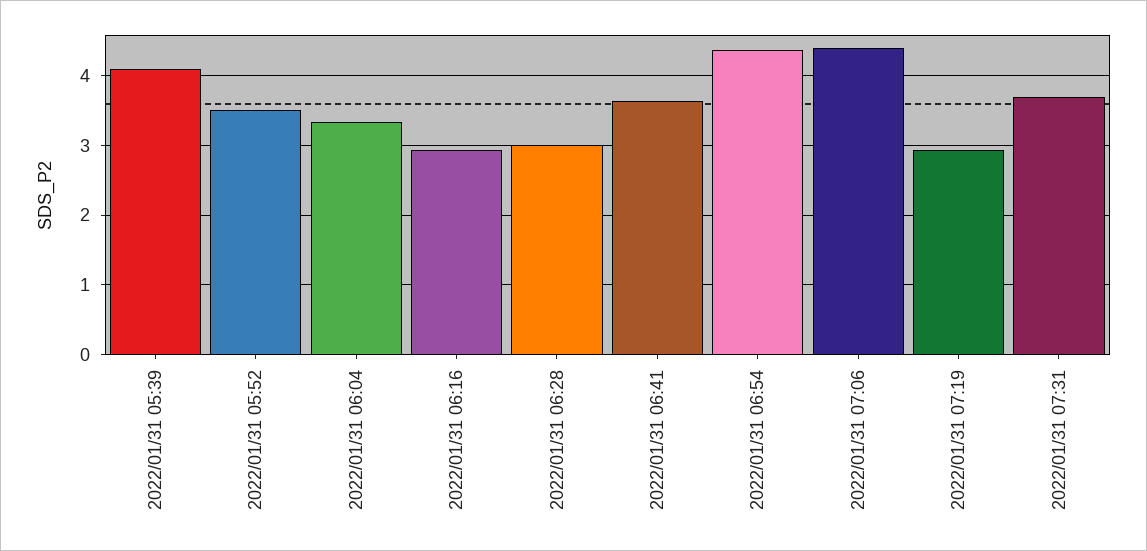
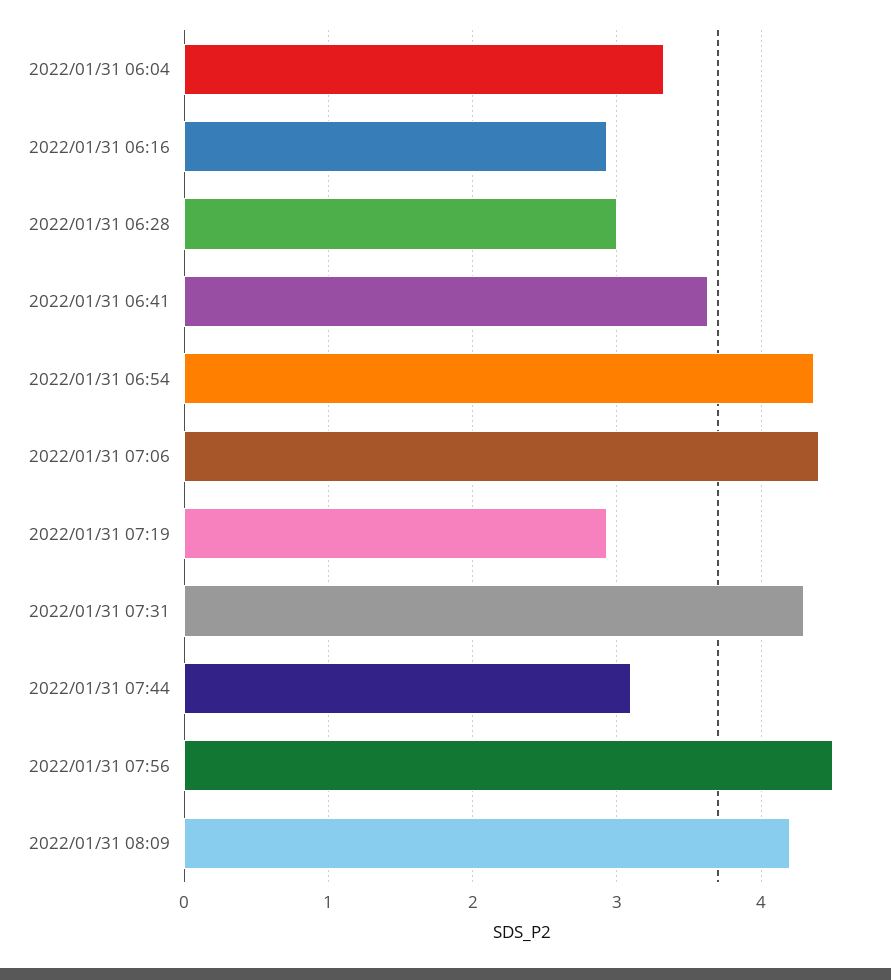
2022/01/31 05:39: 4.1 -> none
2022/01/31 05:52: 3.5 -> none
2022/01/31 07:31: 3.7 -> 4.3
2022/01/31 07:44: none -> 3.1
2022/01/31 07:56: none -> 4.5
2022/01/31 08:09: none -> 4.2

